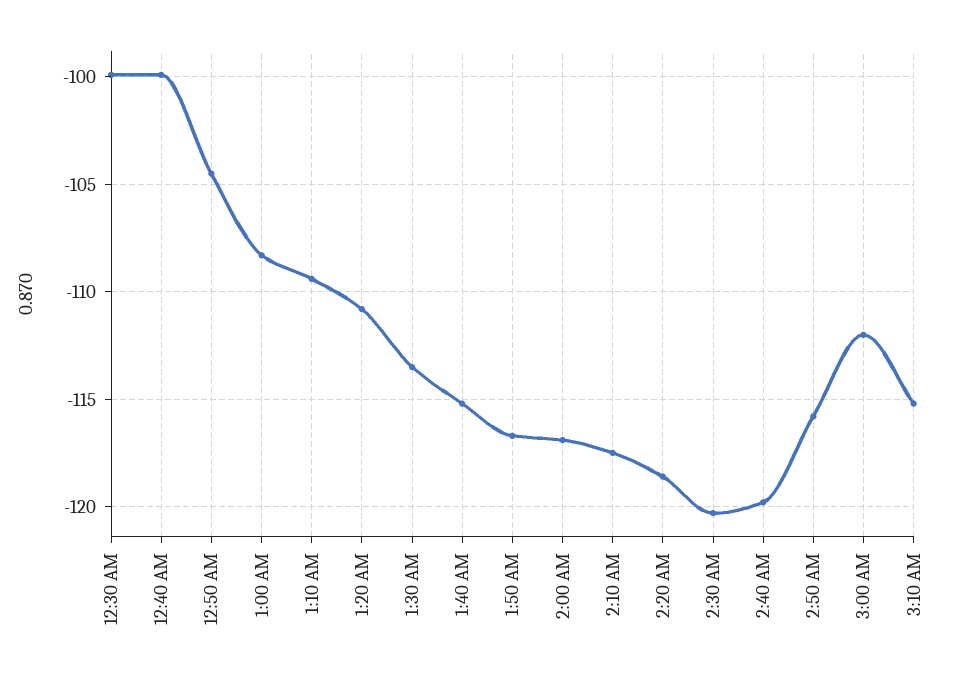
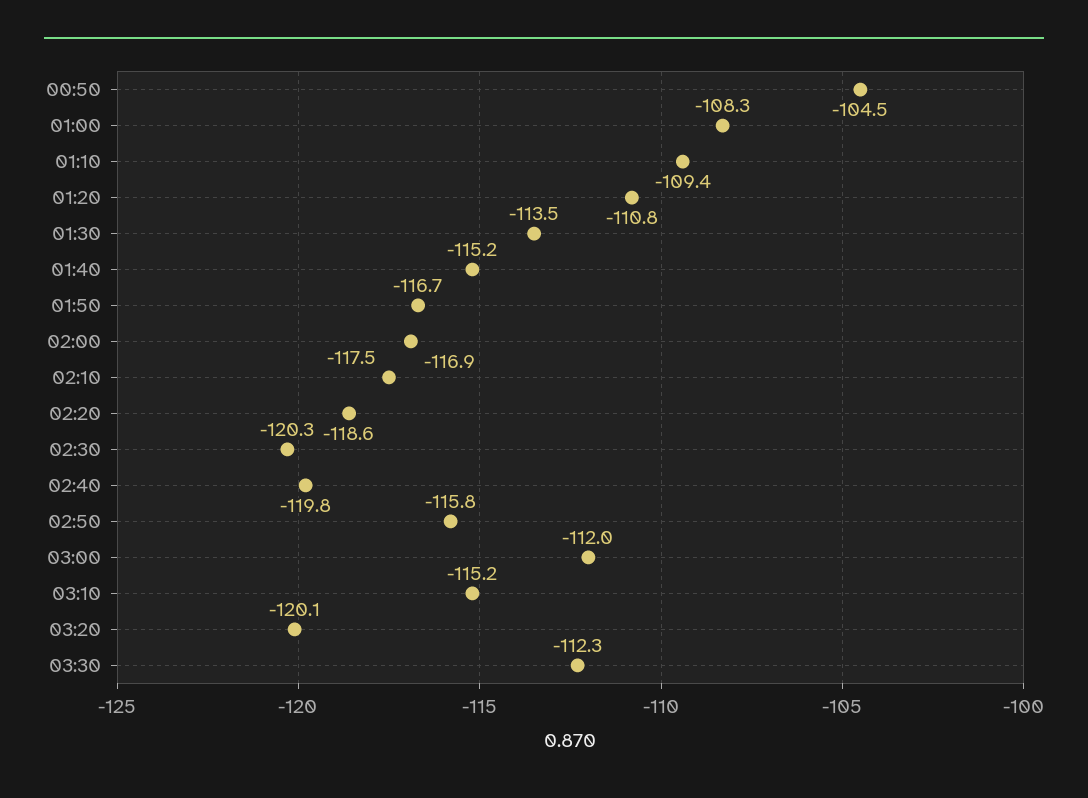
12:30 AM: -100 -> none
12:40 AM: -100 -> none
03:20: none -> -120.1
03:30: none -> -112.3

